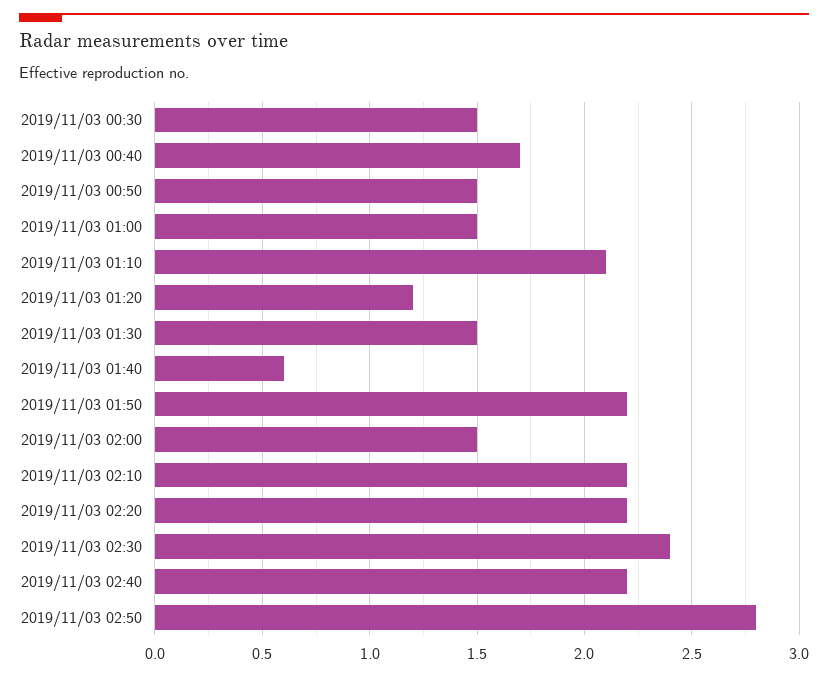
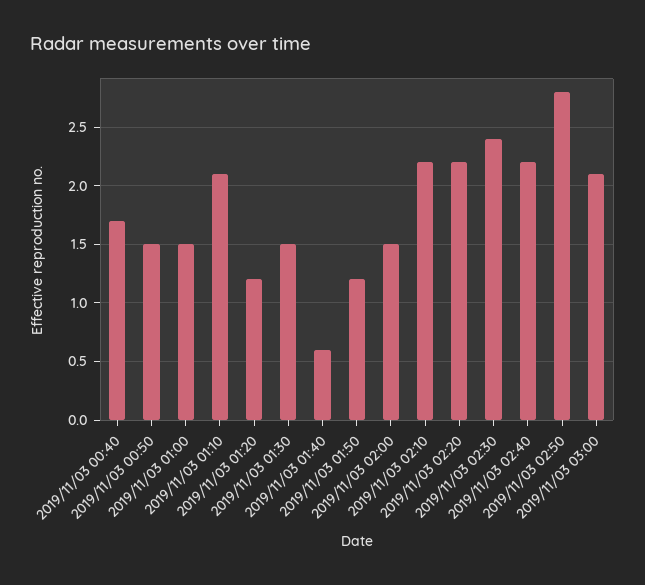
2019/11/03 00:30: 1.5 -> none
2019/11/03 01:50: 2.2 -> 1.2
2019/11/03 03:00: none -> 2.1

